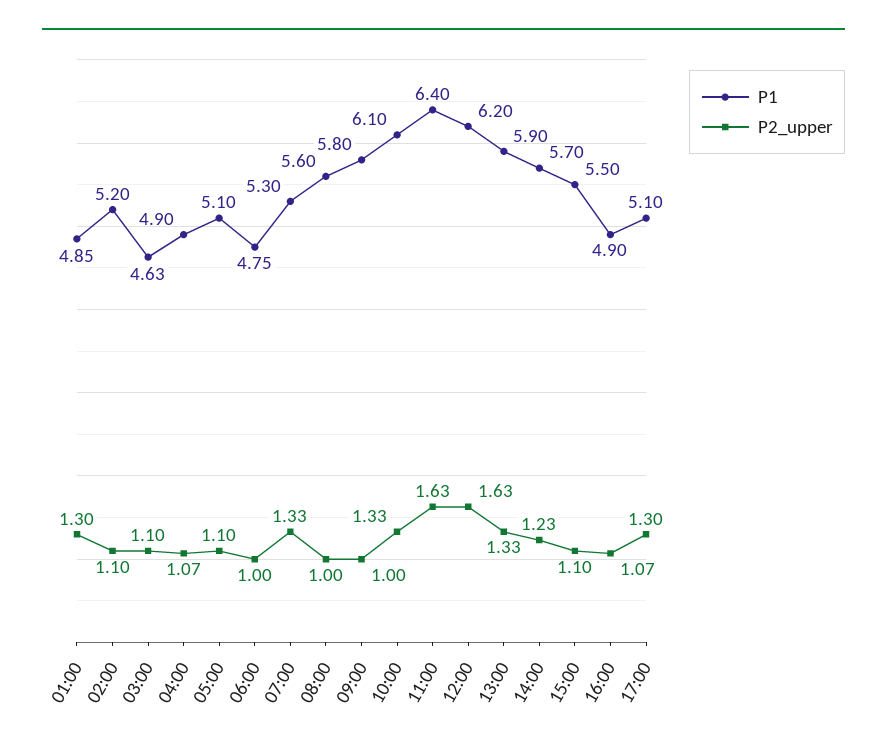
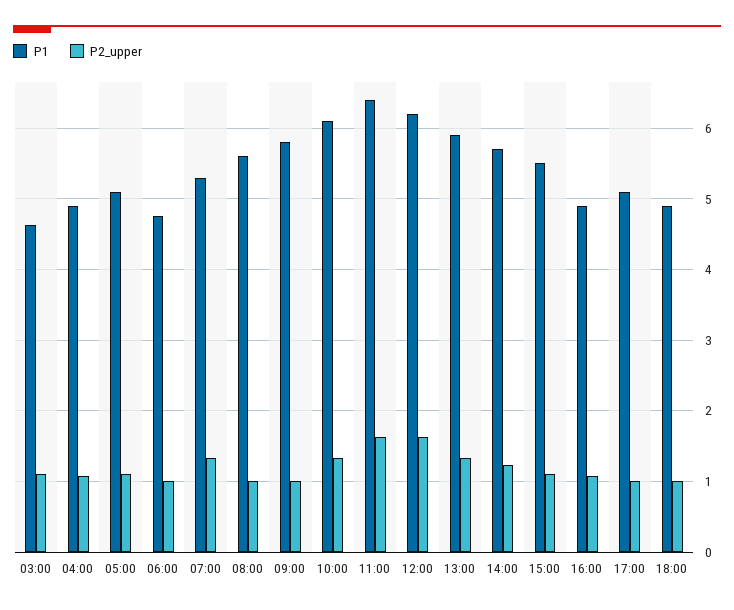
P1, 01:00: 4.85 -> none
P2_upper, 01:00: 1.3 -> none
P1, 02:00: 5.2 -> none
P2_upper, 02:00: 1.1 -> none
P2_upper, 17:00: 1.3 -> 1
P1, 18:00: none -> 4.9
P2_upper, 18:00: none -> 1

